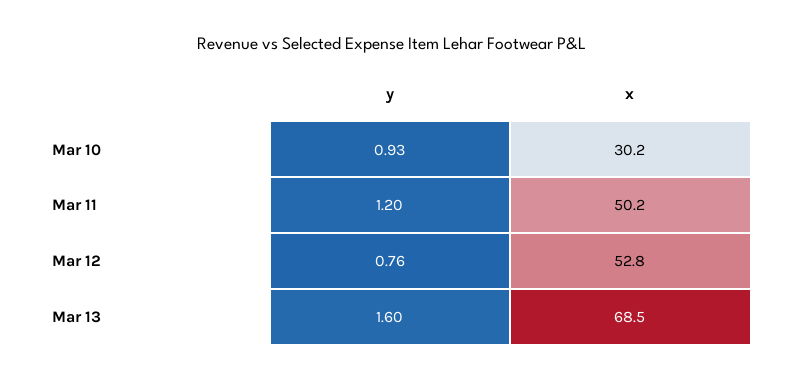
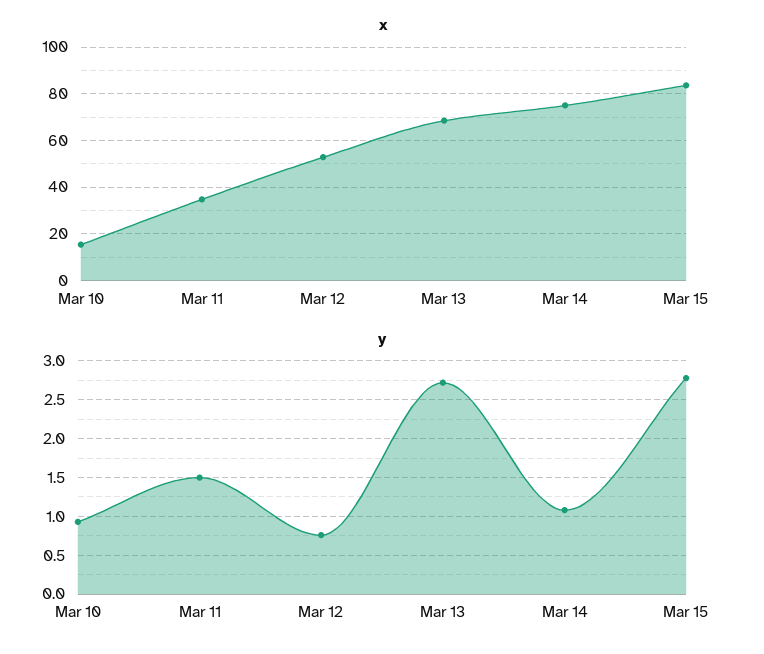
x, Mar 10: 30.2 -> 15
y, Mar 11: 1.2 -> 1.5
x, Mar 11: 50.2 -> 35
y, Mar 13: 1.6 -> 2.7
x, Mar 14: none -> 75
x, Mar 15: none -> 85
y, Mar 14: none -> 1.1
y, Mar 15: none -> 2.8

